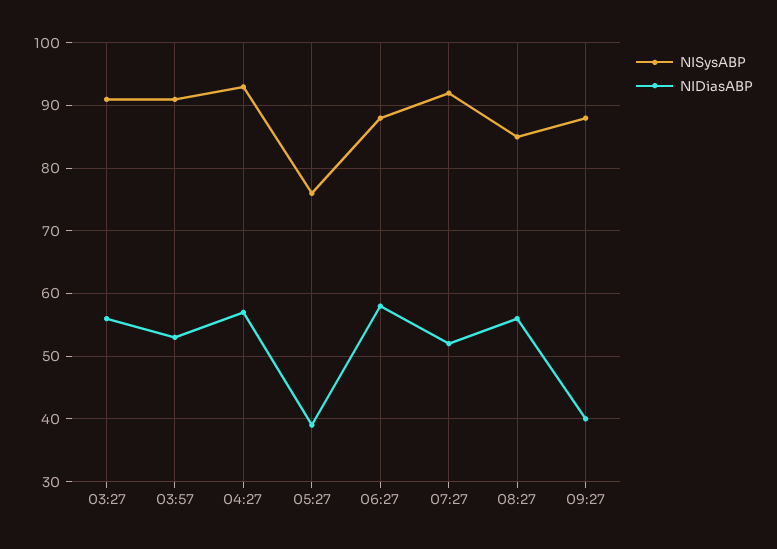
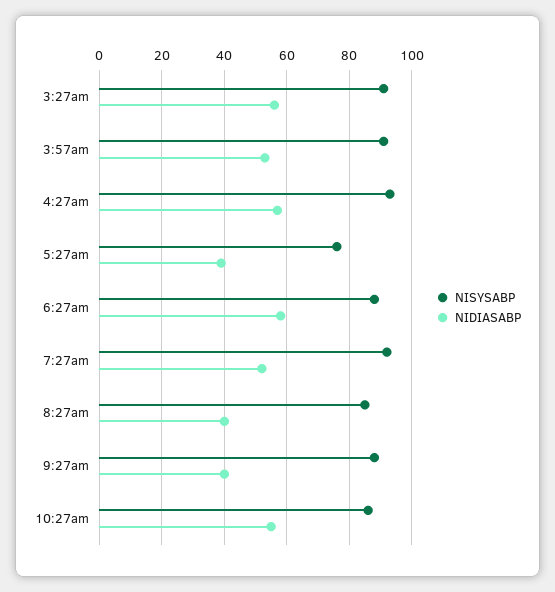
NIDiasABP, 08:27: 56 -> 40
NISysABP, 10:27am: none -> 85
NIDiasABP, 10:27am: none -> 55

